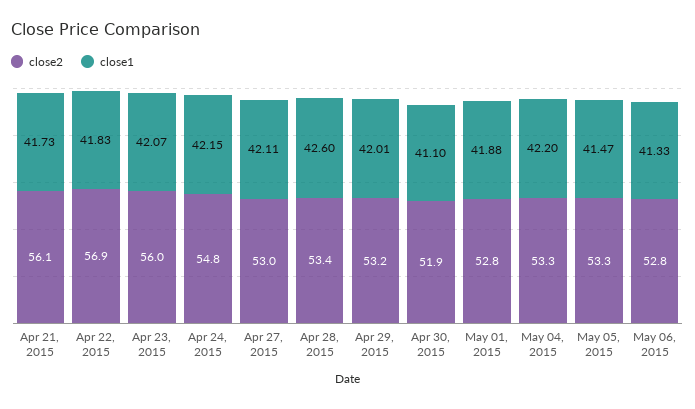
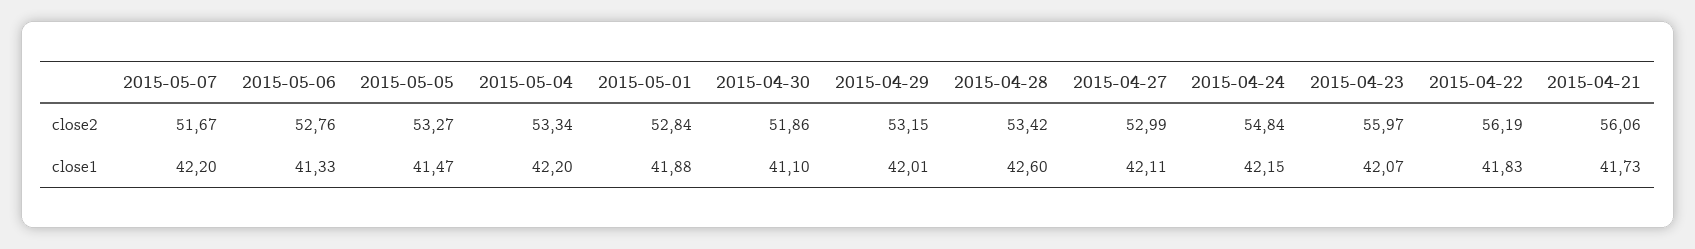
close2, Apr 22, 2015: 56.9 -> 56.19
close2, 2015-05-07: none -> 51.67
close1, 2015-05-07: none -> 42.2

